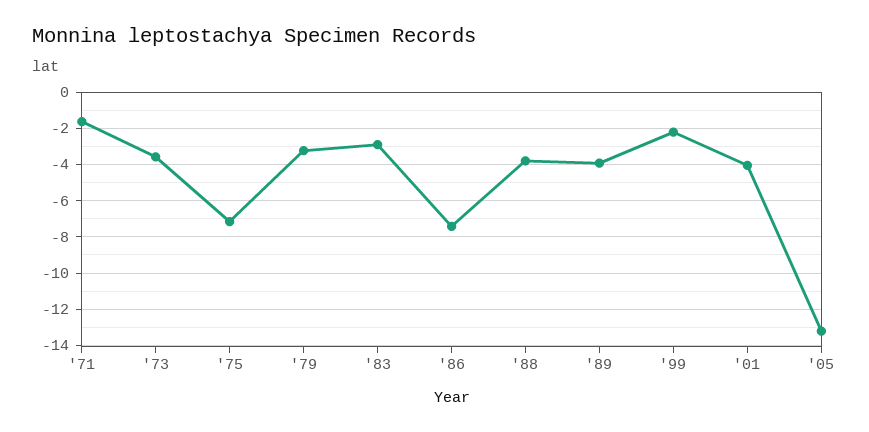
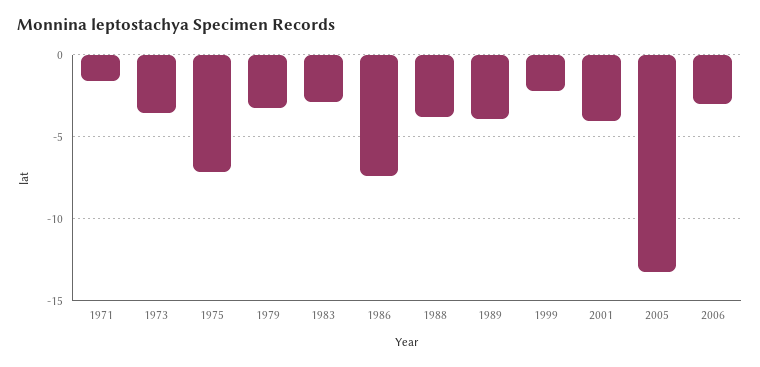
2006: none -> -3

